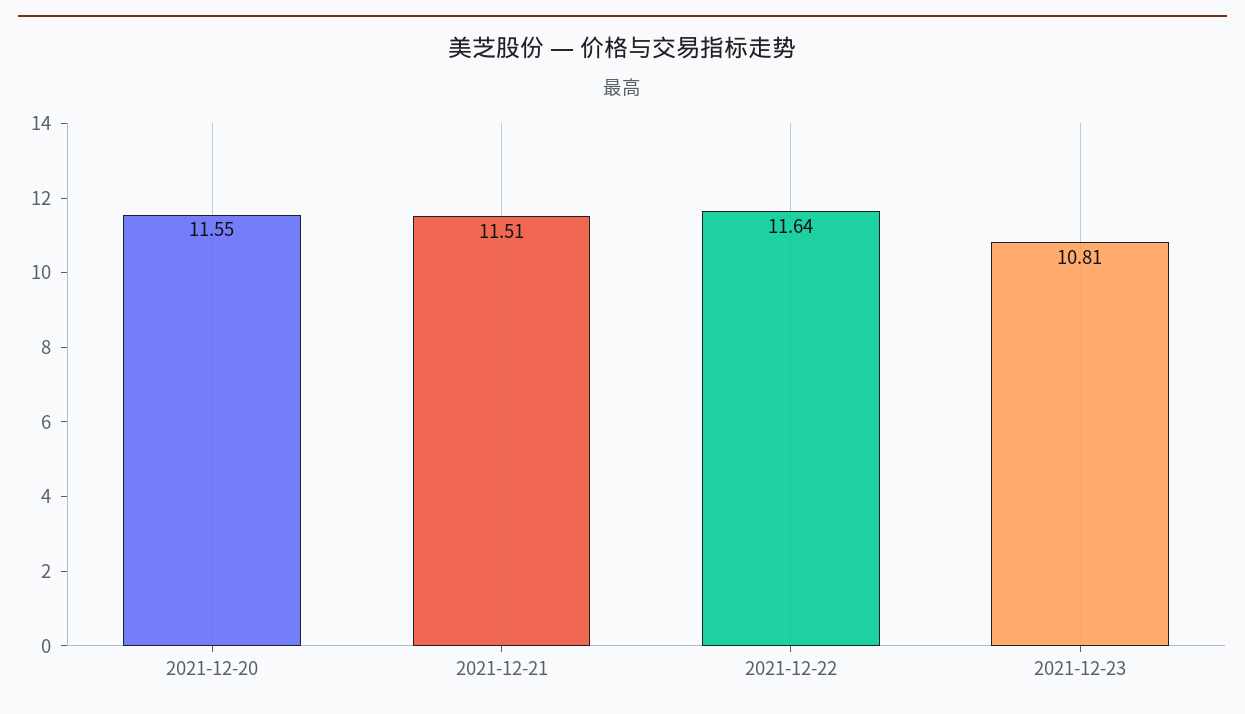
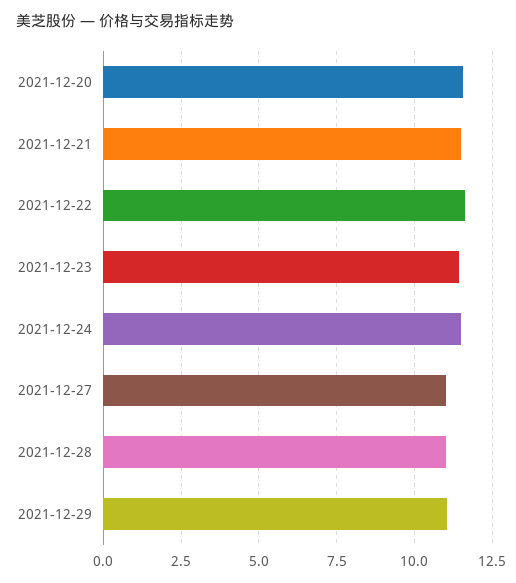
2021-12-23: 10.81 -> 11.5
2021-12-24: none -> 11.5
2021-12-27: none -> 11
2021-12-28: none -> 11
2021-12-29: none -> 11

